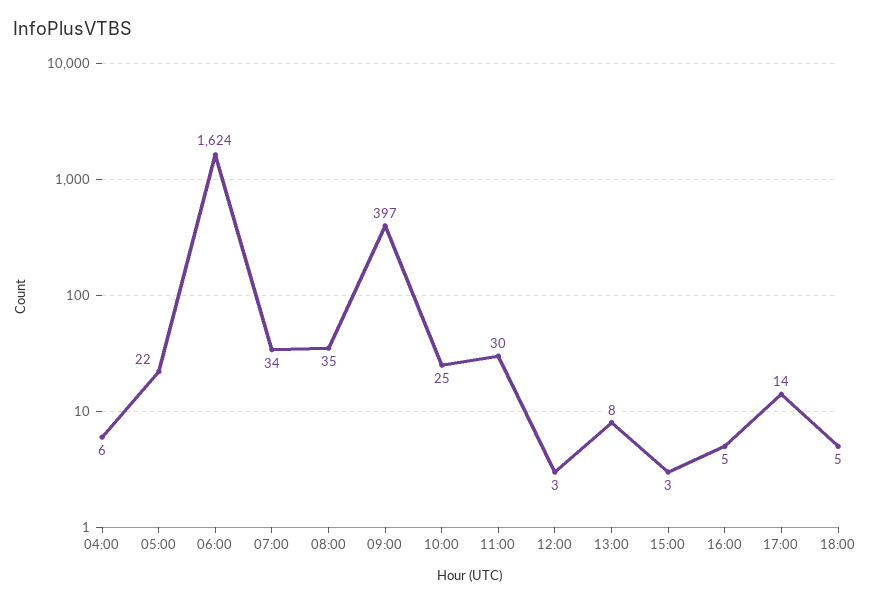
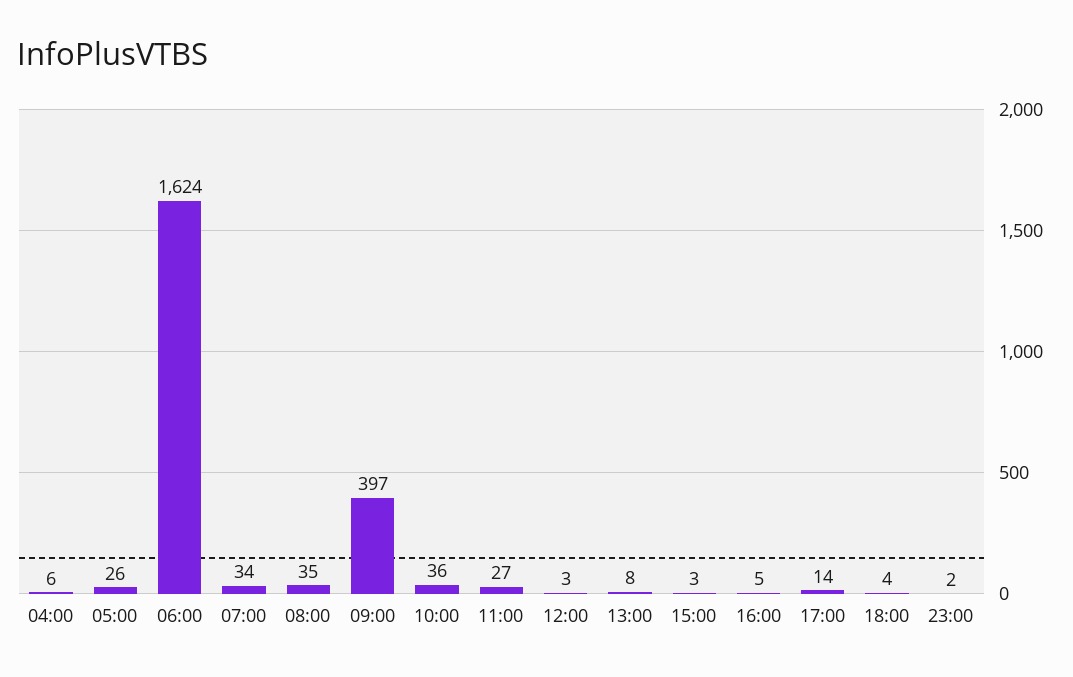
05:00: 22 -> 26
10:00: 25 -> 36
11:00: 30 -> 27
18:00: 5 -> 4
23:00: none -> 2

